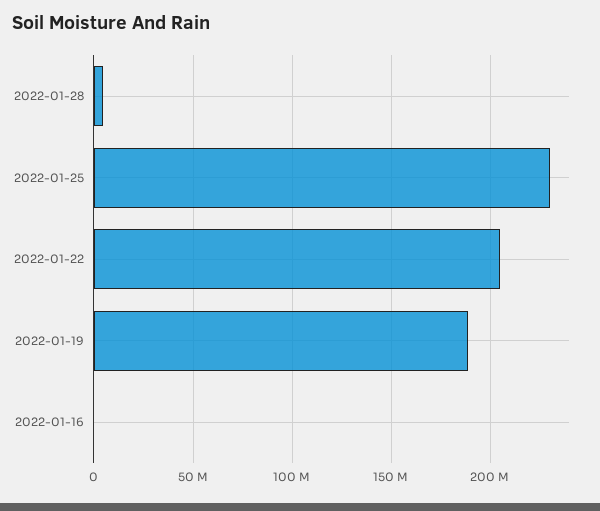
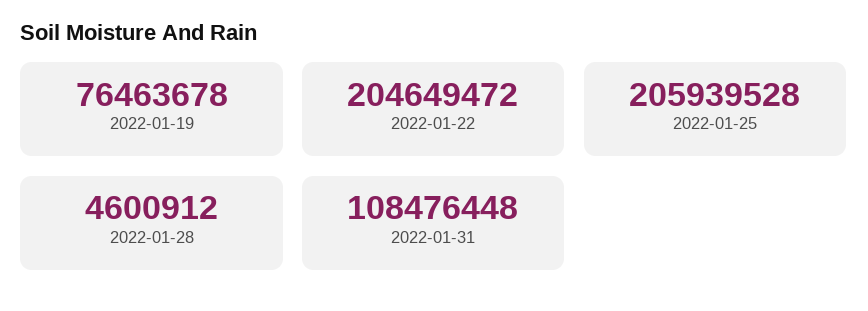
2022-01-25: 230000000 -> 205939528
2022-01-19: 190000000 -> 76463678
2022-01-16: 0 -> none
2022-01-31: none -> 108476448

